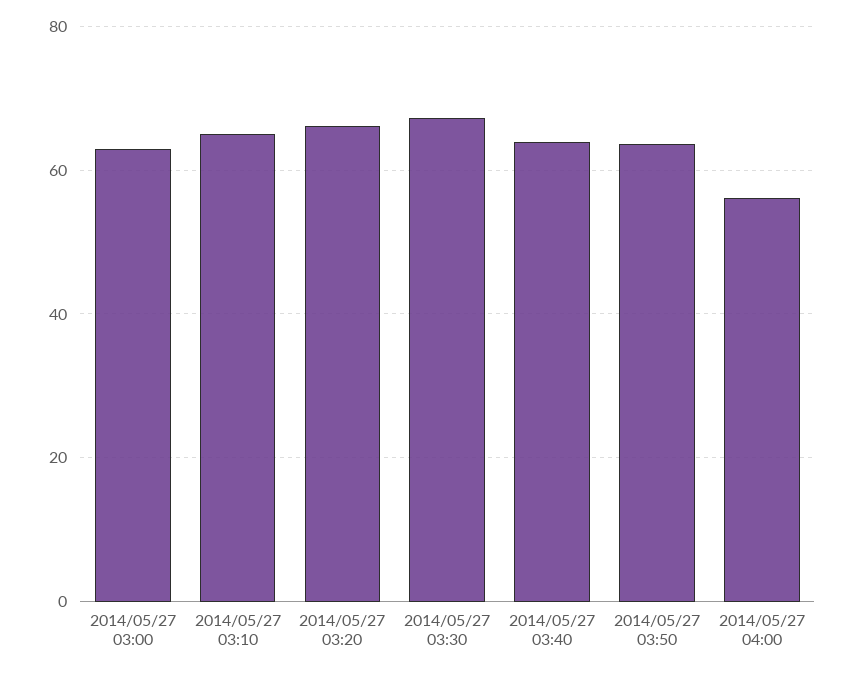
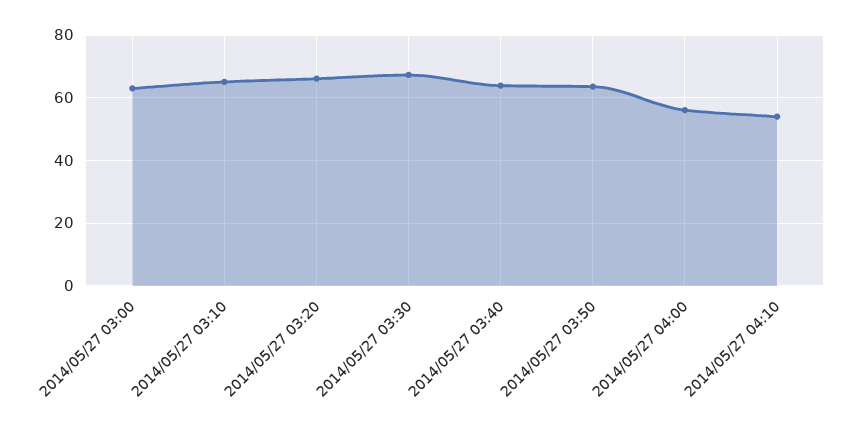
2014/05/27 04:10: none -> 54

